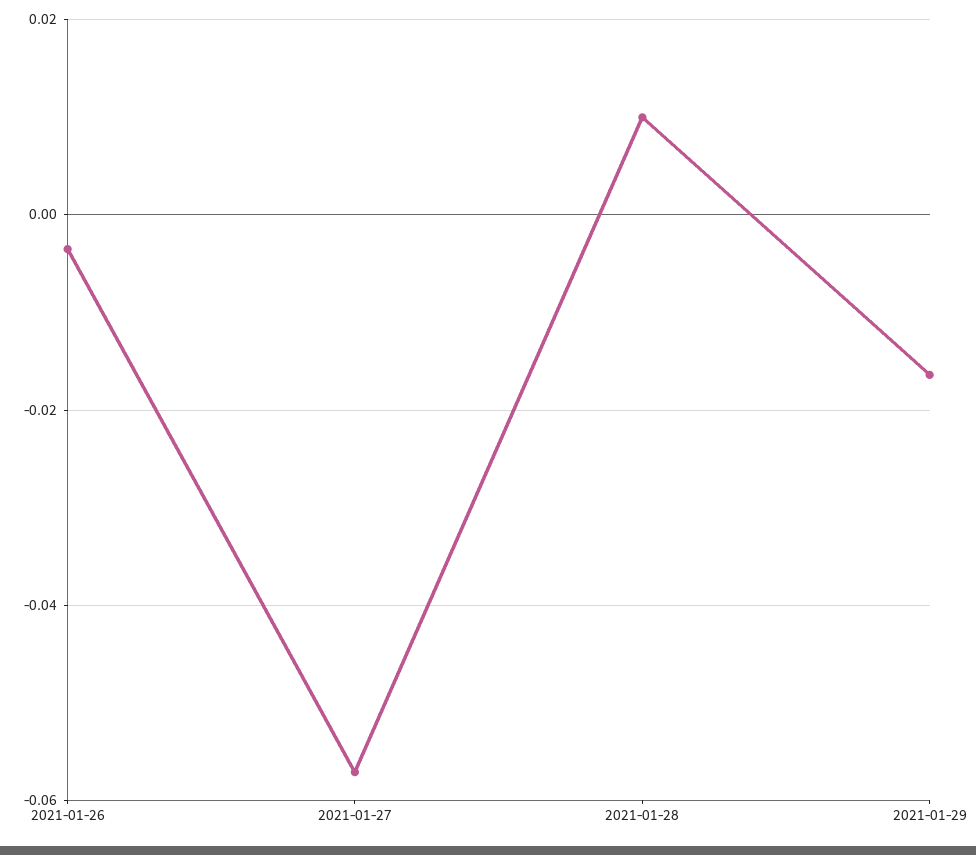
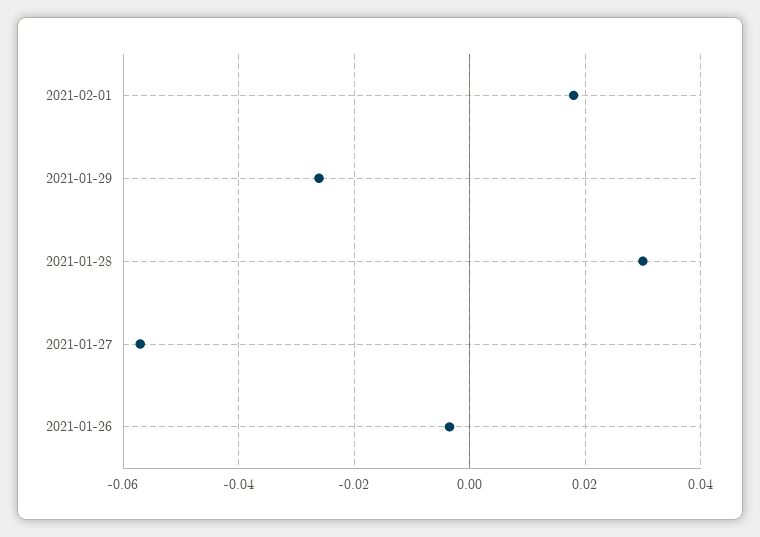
2021-01-28: 0.01 -> 0.03
2021-01-29: -0.016 -> -0.026
2021-02-01: none -> 0.018

